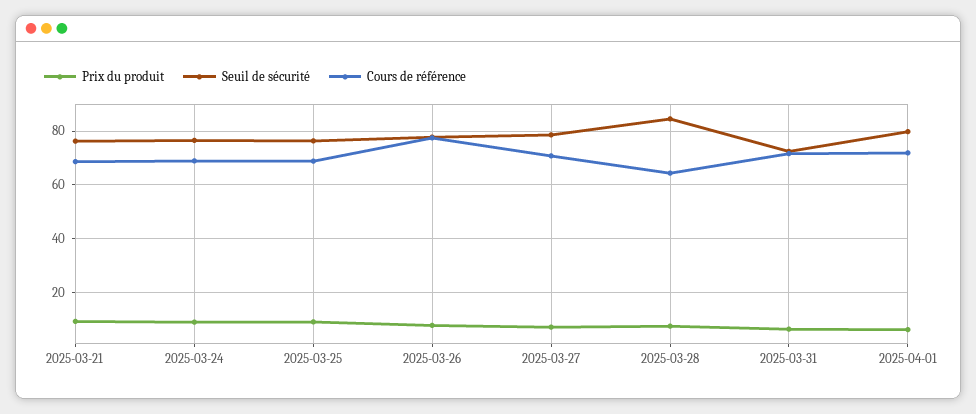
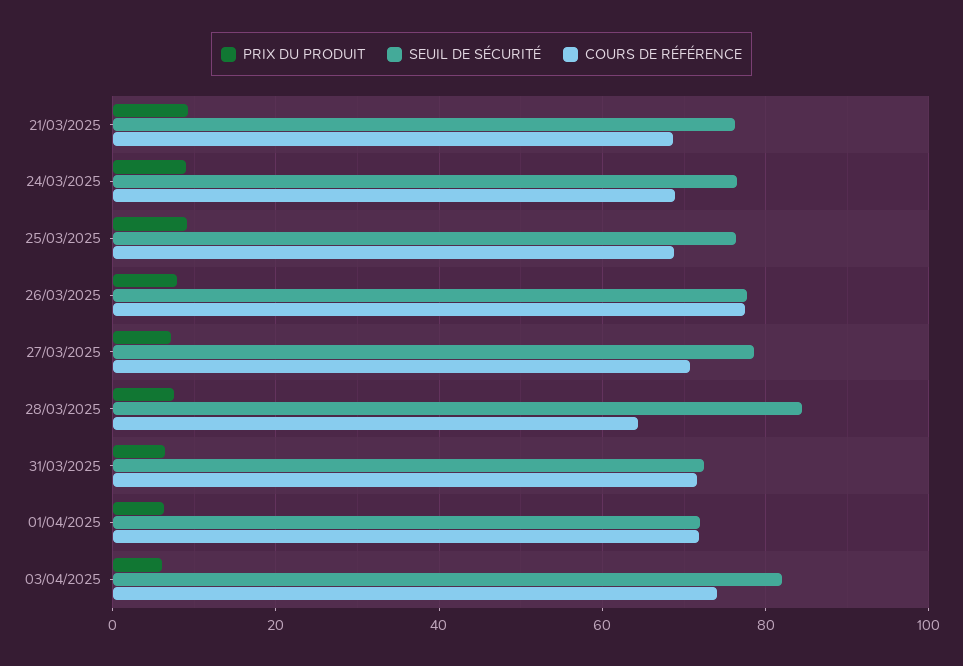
Seuil de sécurité, 2025-04-01: 80 -> 72
Prix du produit, 03/04/2025: none -> 6
Seuil de sécurité, 03/04/2025: none -> 82
Cours de référence, 03/04/2025: none -> 74

